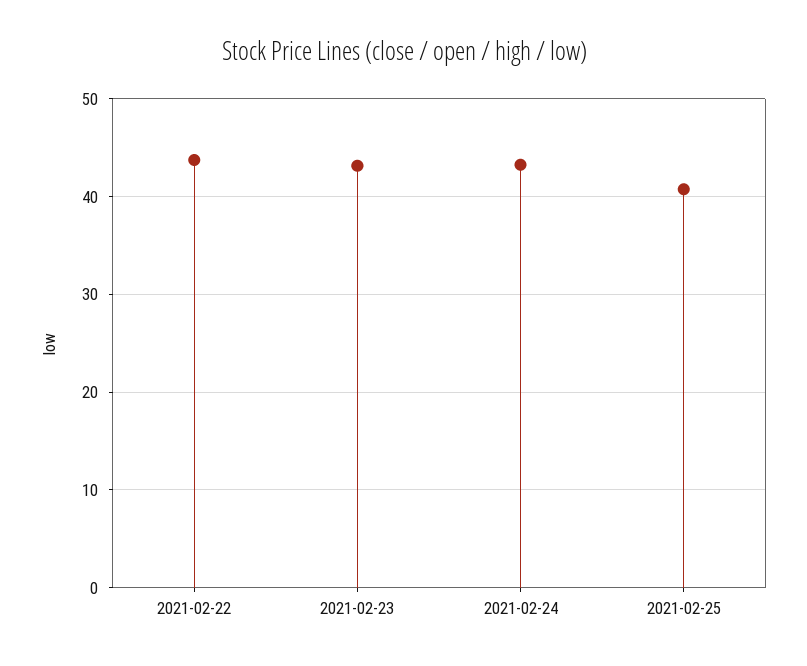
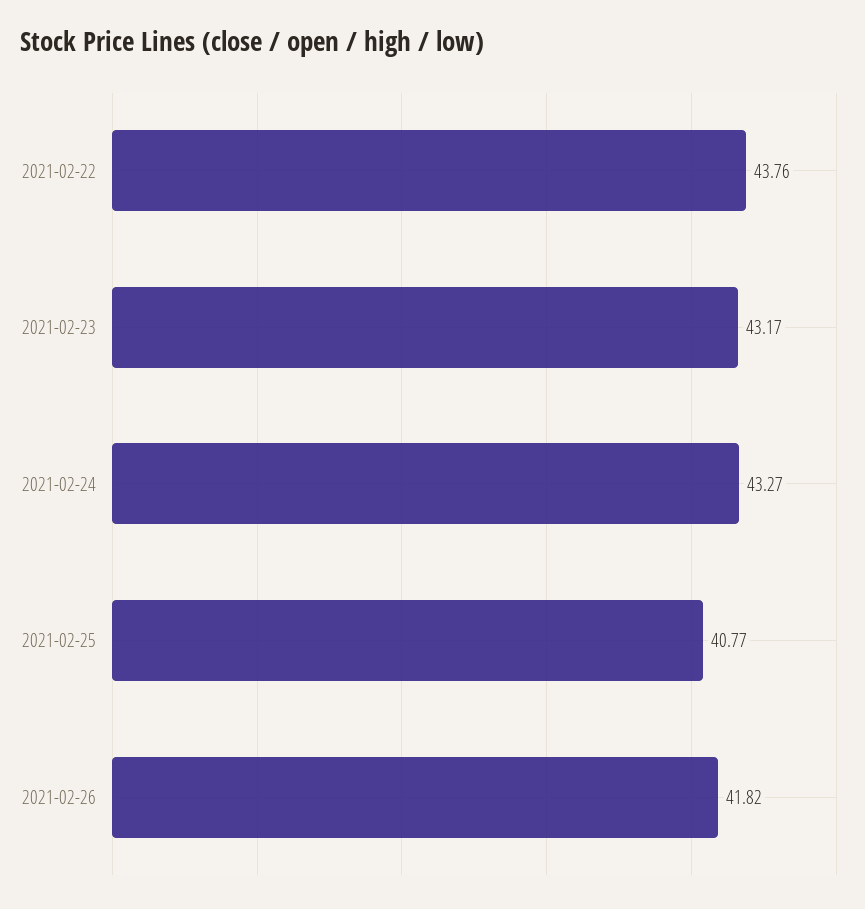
2021-02-26: none -> 41.82

